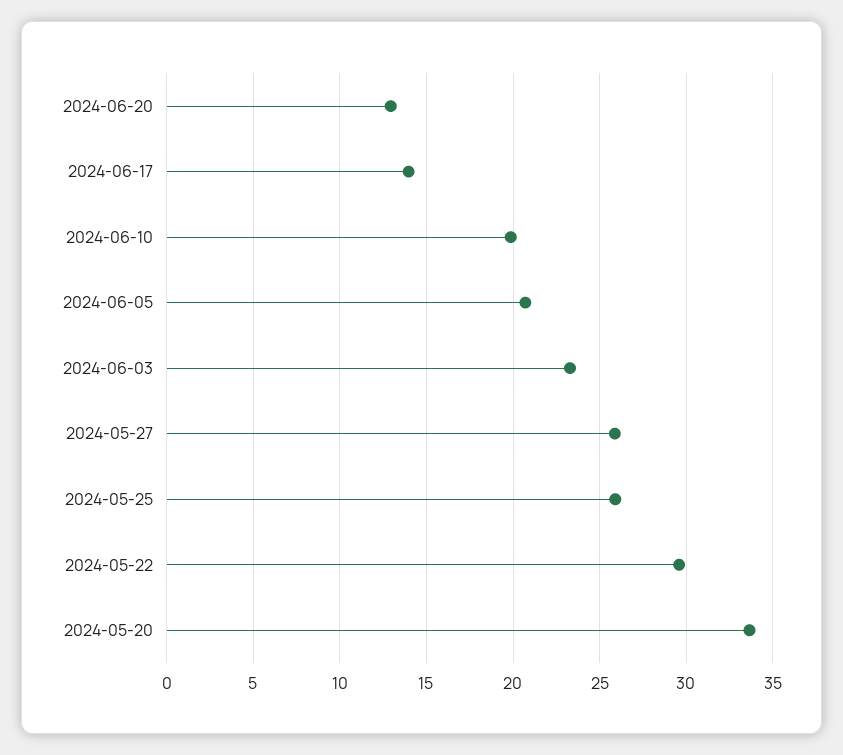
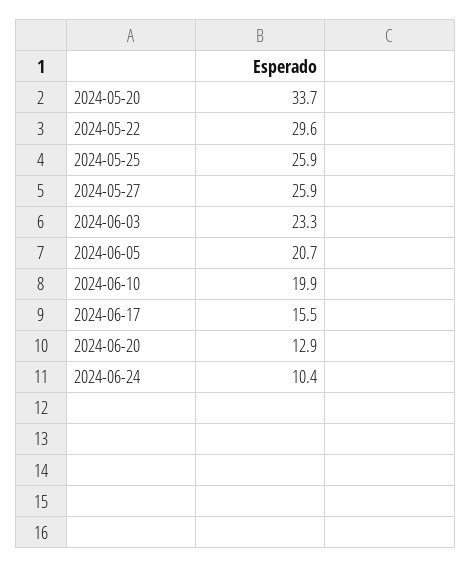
2024-06-17: 14 -> 15.5
2024-06-24: none -> 10.4

